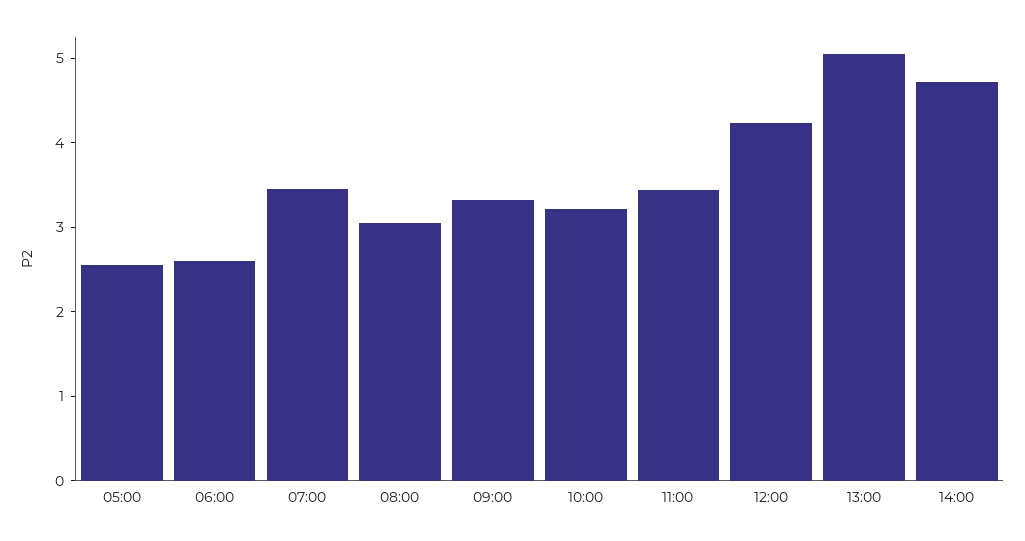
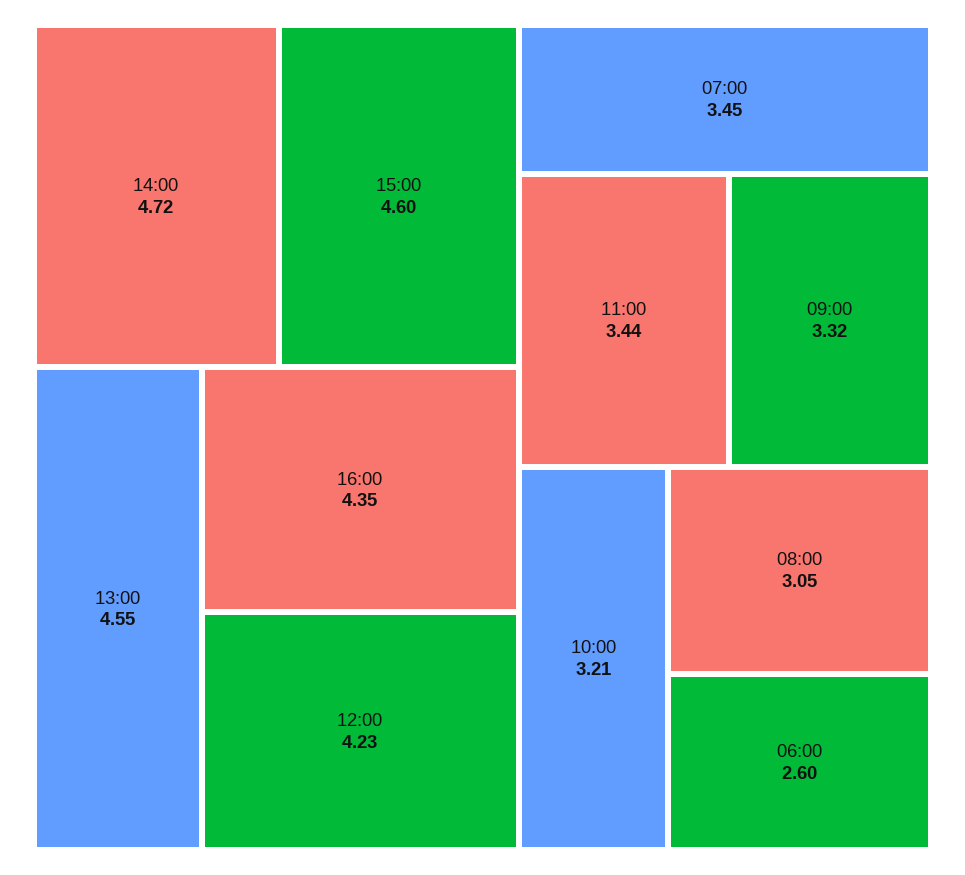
05:00: 2.6 -> none
13:00: 5 -> 4.55
15:00: none -> 4.6
16:00: none -> 4.35

